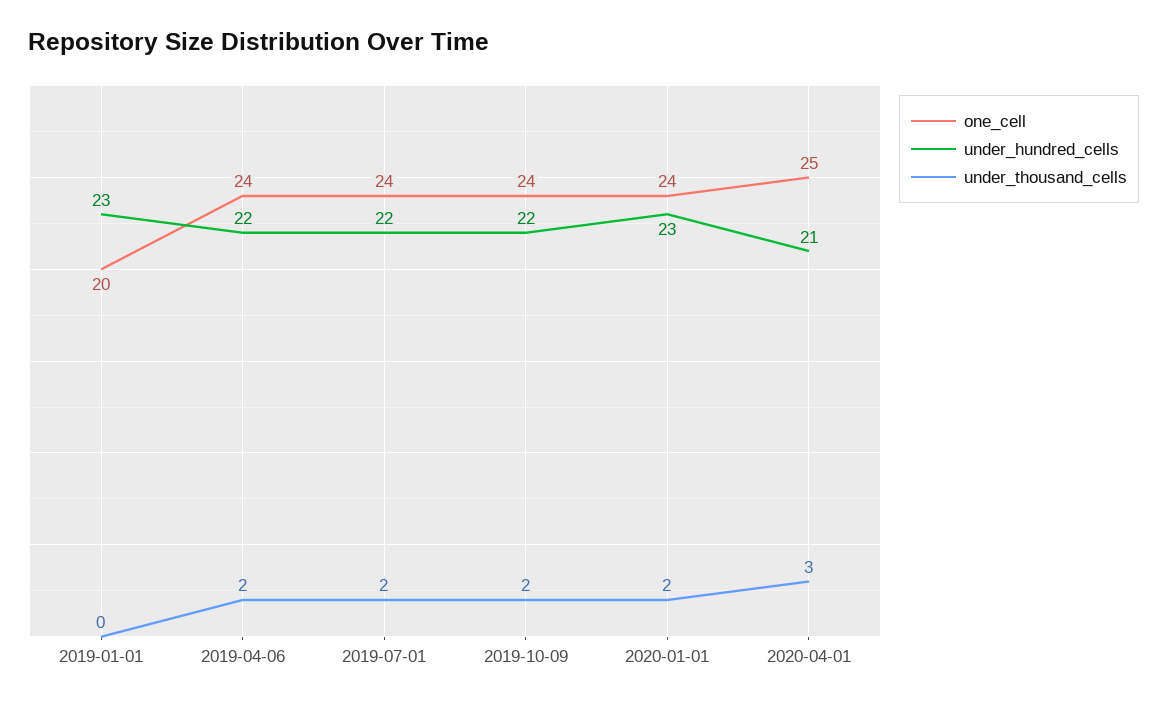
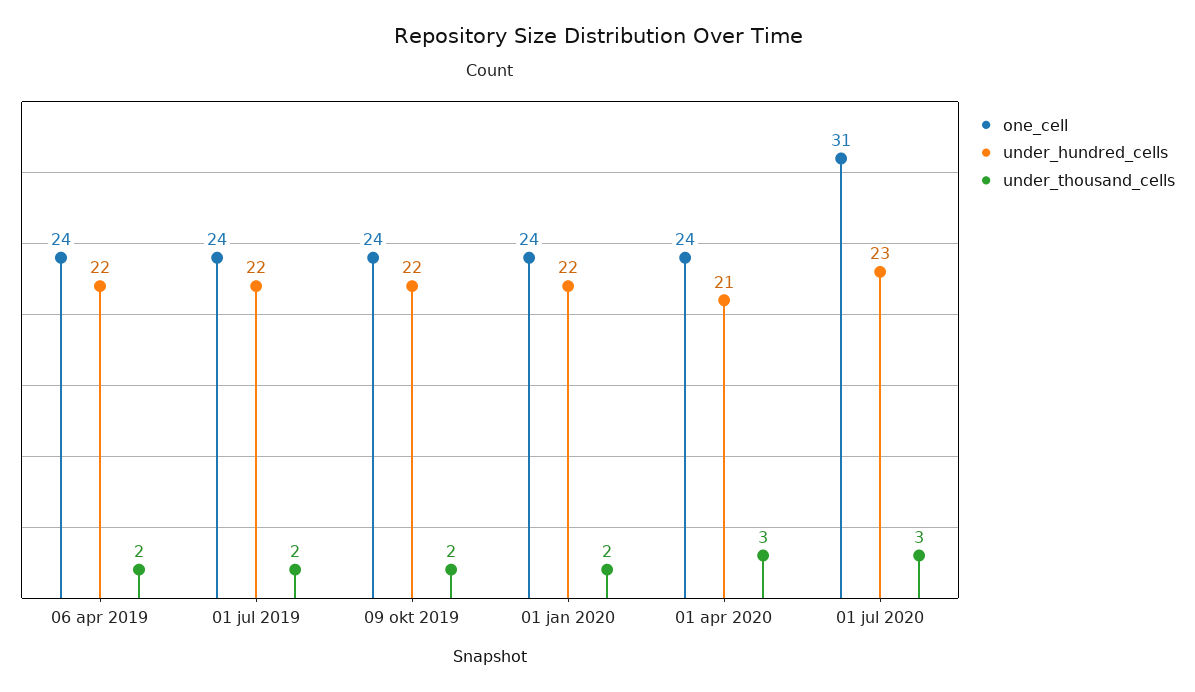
one_cell, 2019-01-01: 20 -> none
under_hundred_cells, 2019-01-01: 23 -> none
under_thousand_cells, 2019-01-01: 0 -> none
under_hundred_cells, 2020-01-01: 23 -> 22
one_cell, 2020-04-01: 25 -> 24
one_cell, 01 jul 2020: none -> 31
under_hundred_cells, 01 jul 2020: none -> 23
under_thousand_cells, 01 jul 2020: none -> 3

